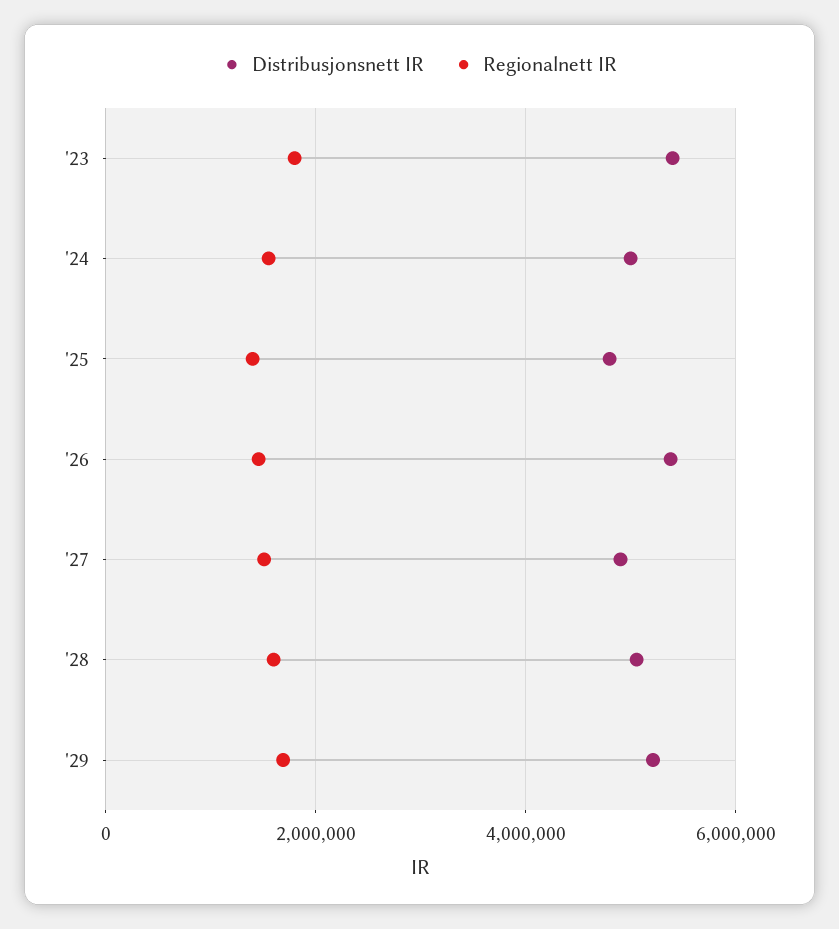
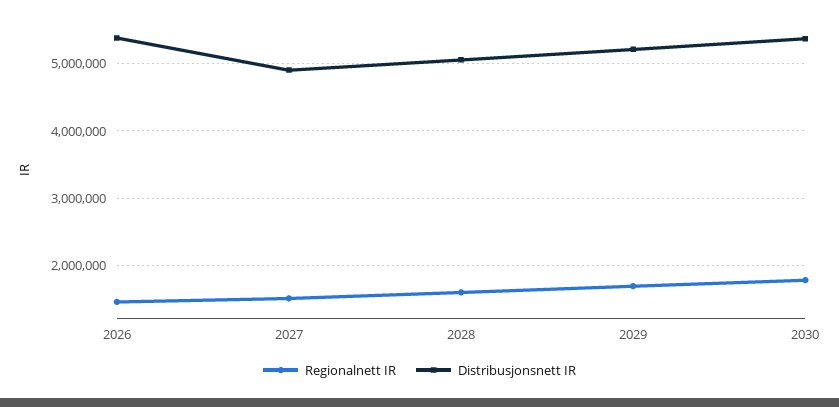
Distribusjonsnett IR, '23: 5400000 -> none
Regionalnett IR, '23: 1800000 -> none
Distribusjonsnett IR, '24: 5000000 -> none
Regionalnett IR, '24: 1600000 -> none
Distribusjonsnett IR, '25: 4800000 -> none
Regionalnett IR, '25: 1400000 -> none
Regionalnett IR, 2030: none -> 1800000
Distribusjonsnett IR, 2030: none -> 5400000

